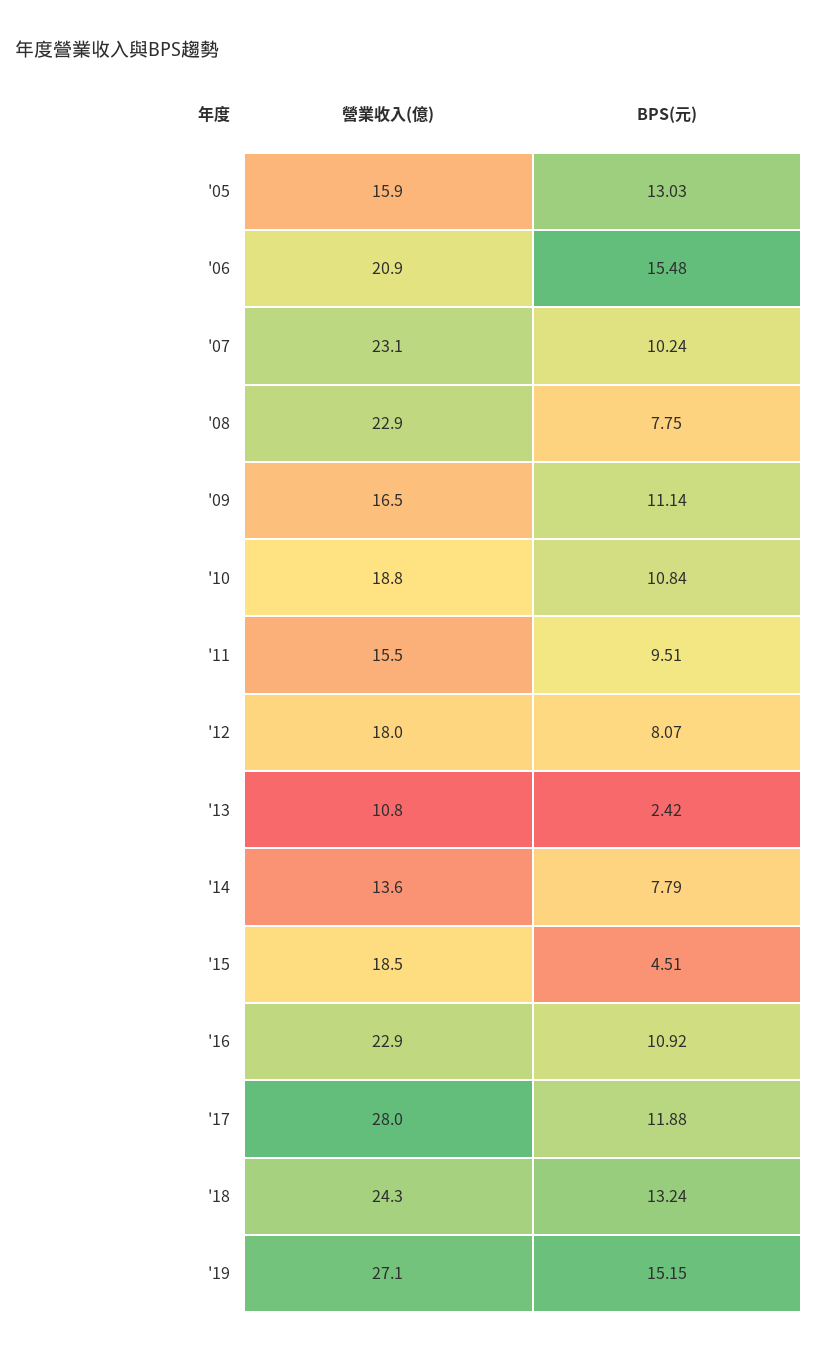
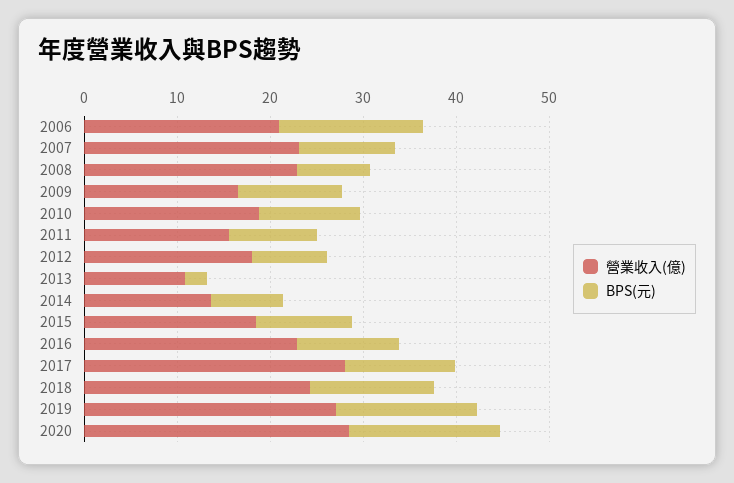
營業收入(億), '05: 15.9 -> none
BPS(元), '05: 13.03 -> none
BPS(元), '15: 4.51 -> 10
營業收入(億), 2020: none -> 28
BPS(元), 2020: none -> 16

